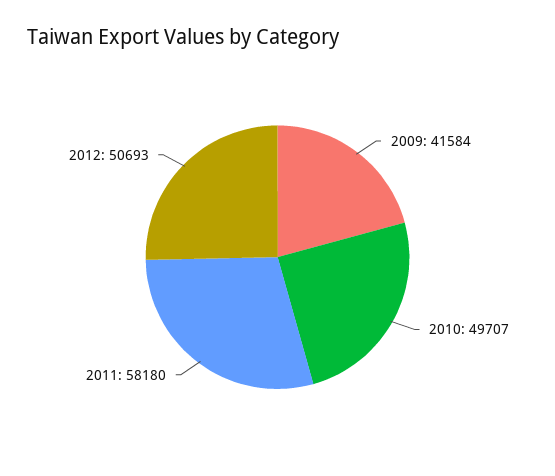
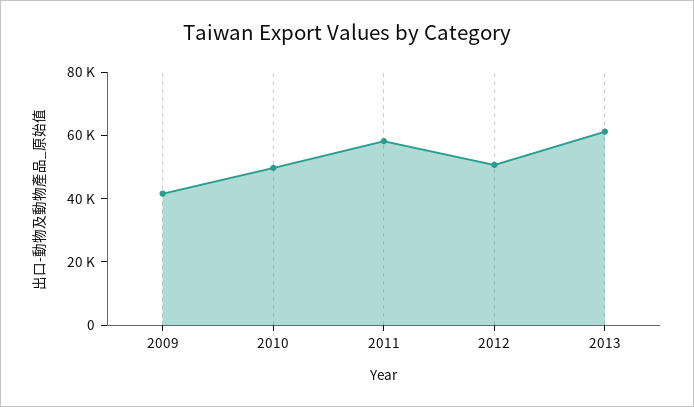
2013: none -> 60000

